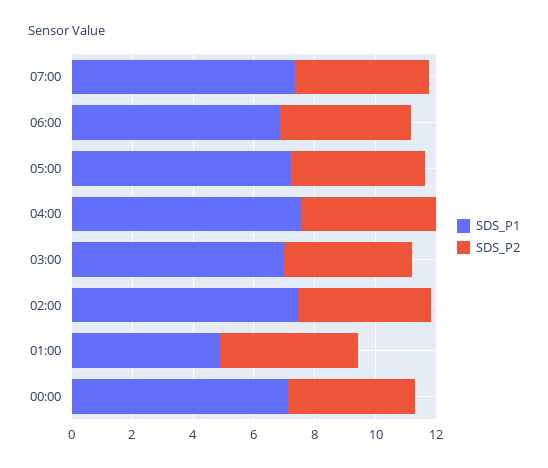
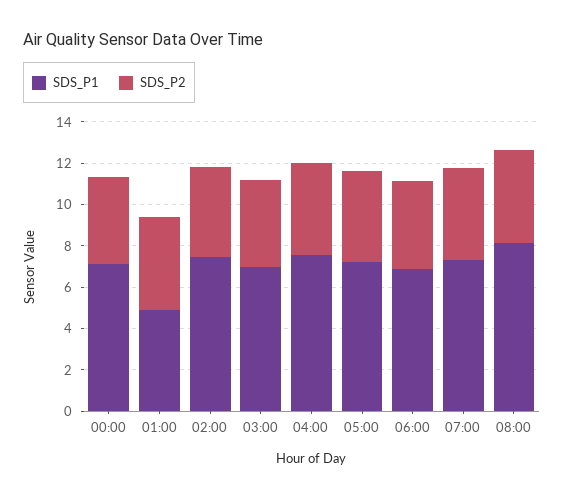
SDS_P1, 08:00: none -> 8
SDS_P2, 08:00: none -> 4.5

